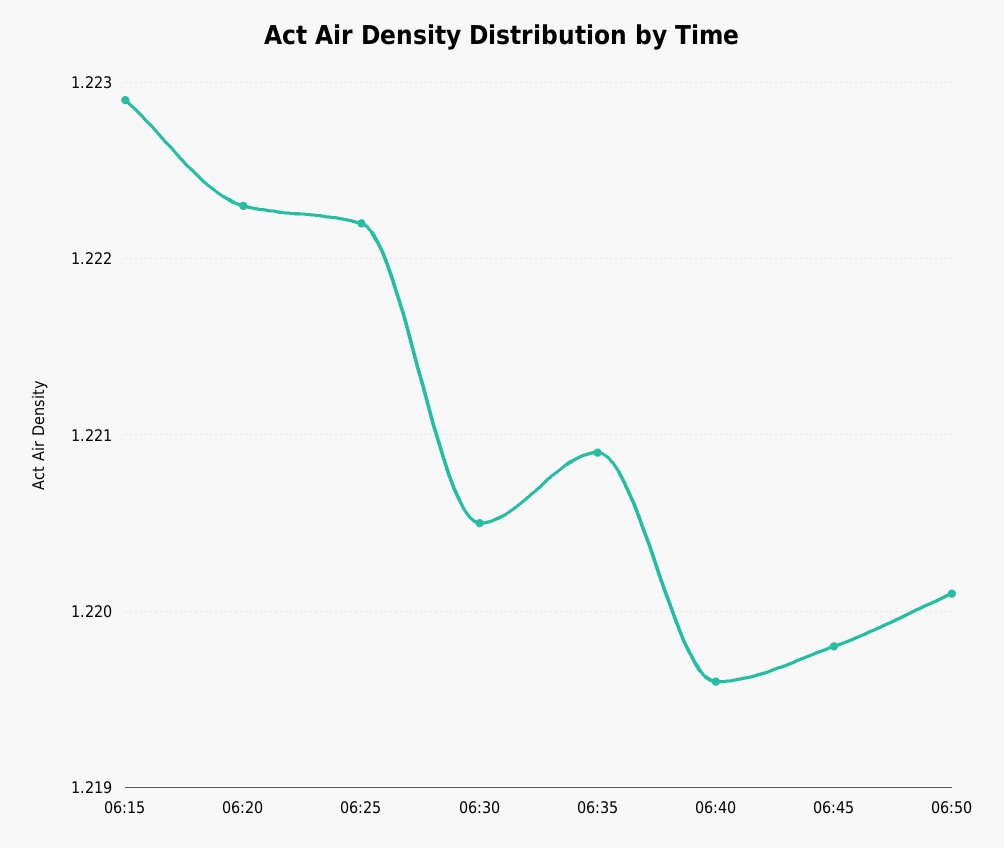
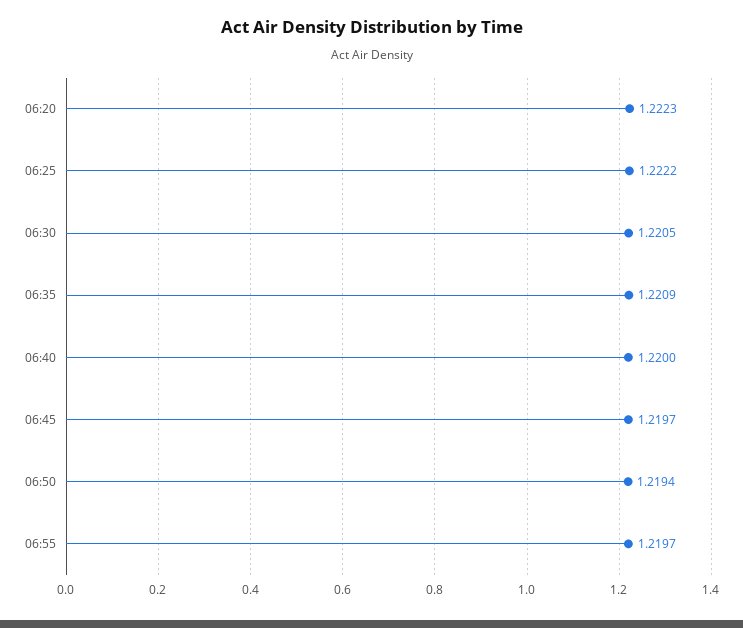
06:15: 1.2229 -> none
06:40: 1.2196 -> 1.22
06:45: 1.2198 -> 1.2197
06:50: 1.2201 -> 1.2194
06:55: none -> 1.2197

